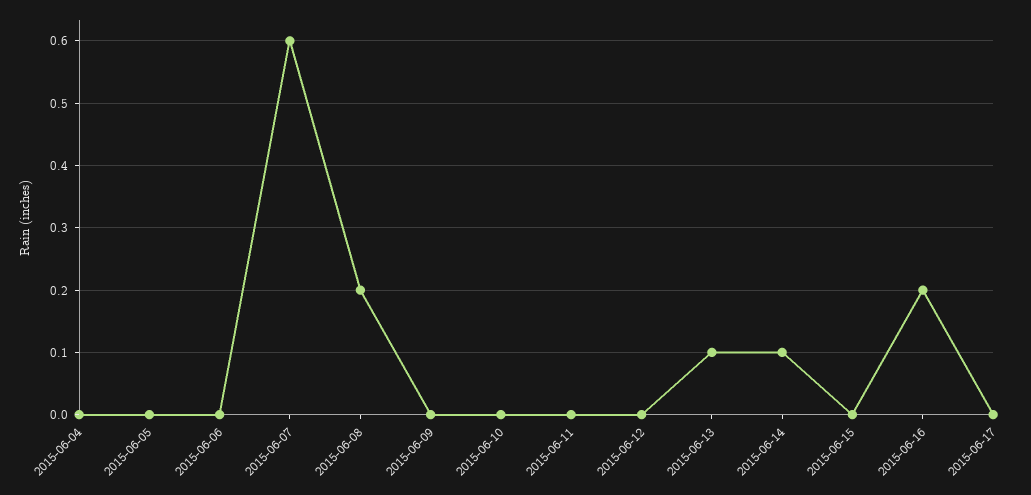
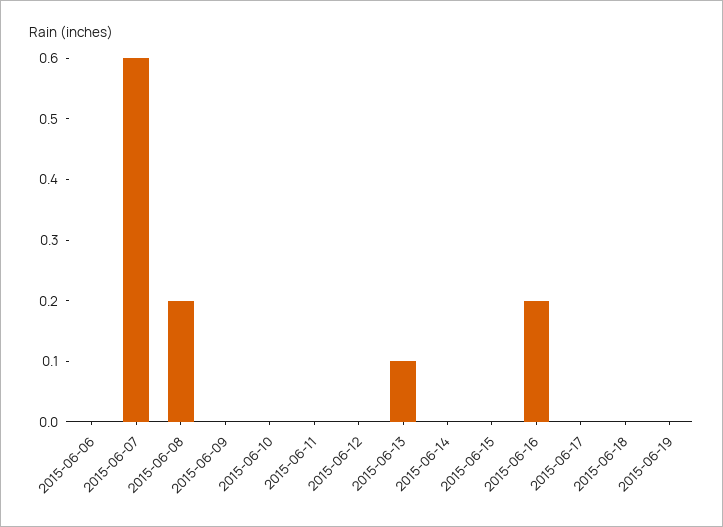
2015-06-04: 0 -> none
2015-06-05: 0 -> none
2015-06-14: 0.1 -> 0
2015-06-18: none -> 0
2015-06-19: none -> 0

